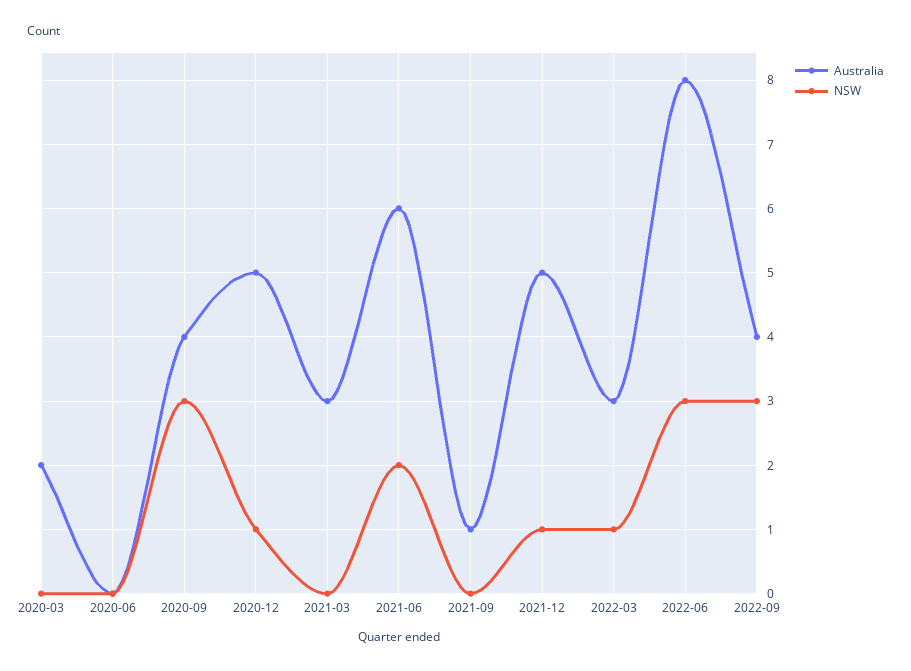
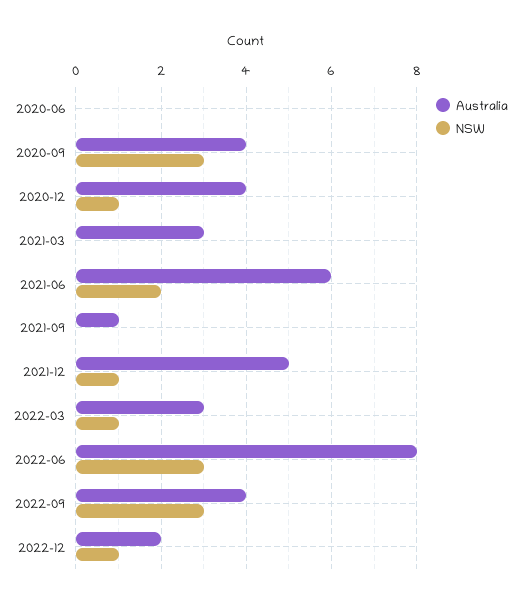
Australia, 2020-03: 2 -> none
NSW, 2020-03: 0 -> none
Australia, 2020-12: 5 -> 4
Australia, 2022-12: none -> 2
NSW, 2022-12: none -> 1

